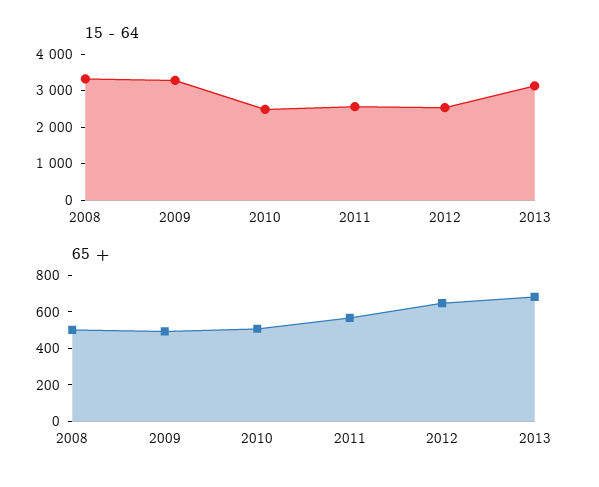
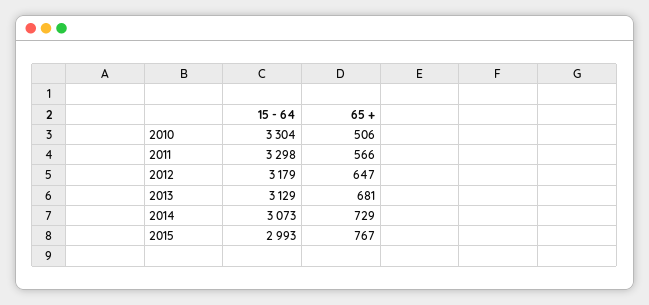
15 - 64, 2008: 3250 -> none
15 - 64, 2009: 3250 -> none
15 - 64, 2010: 2500 -> 3304
15 - 64, 2011: 2500 -> 3298
15 - 64, 2012: 2500 -> 3179
65 +, 2008: 500 -> none
65 +, 2009: 500 -> none
15 - 64, 2014: none -> 3073
65 +, 2014: none -> 729
15 - 64, 2015: none -> 2993
65 +, 2015: none -> 767

